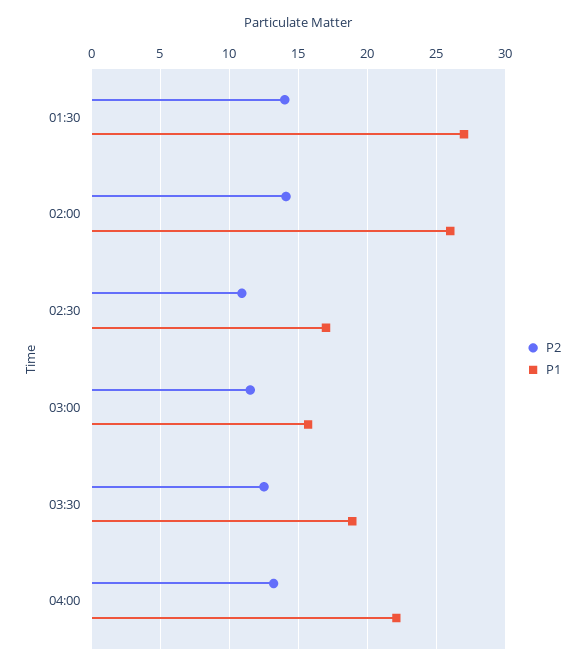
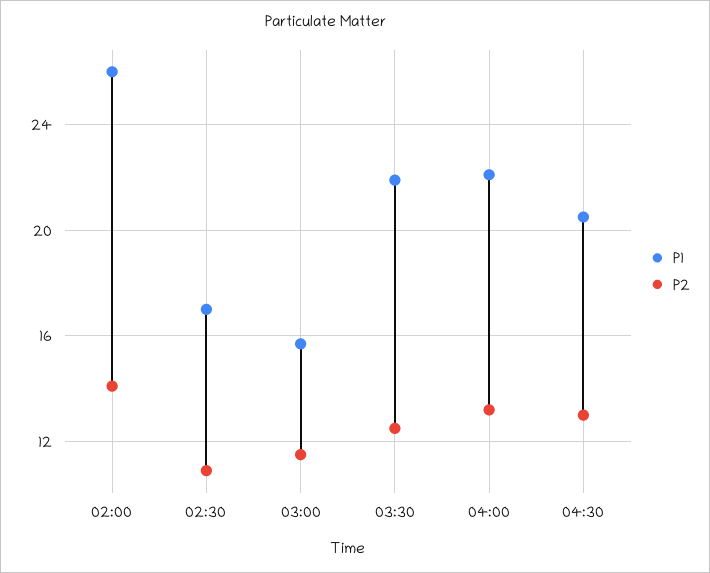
P2, 01:30: 14 -> none
P1, 01:30: 27 -> none
P1, 03:30: 19 -> 22
P1, 04:30: none -> 20.5
P2, 04:30: none -> 13

